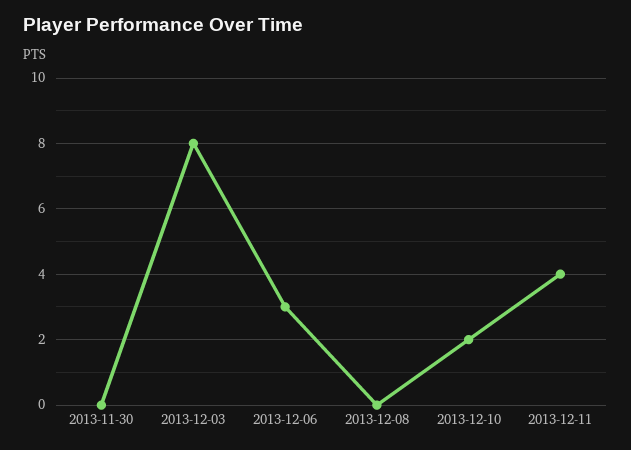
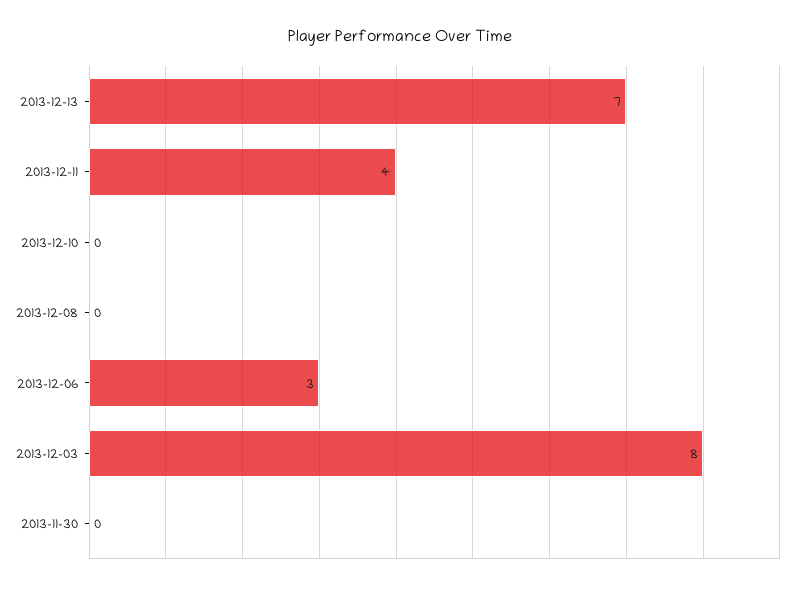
2013-12-10: 2 -> 0
2013-12-13: none -> 7

